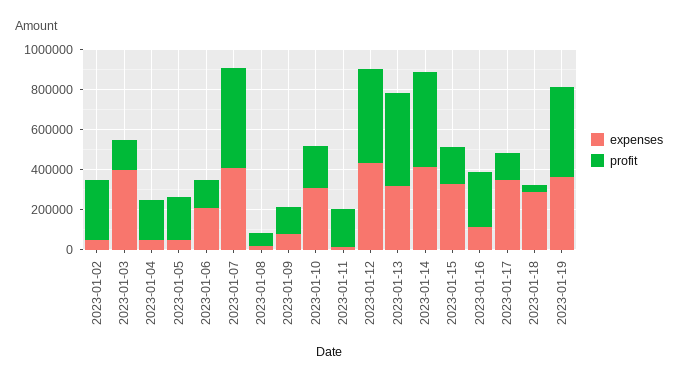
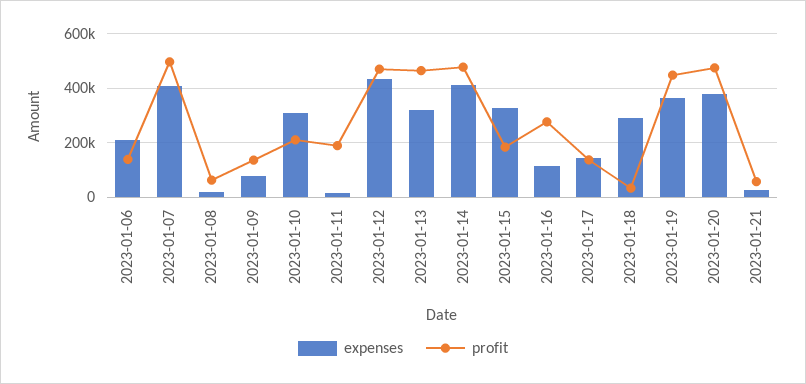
expenses, 2023-01-02: 50000 -> none
profit, 2023-01-02: 300000 -> none
expenses, 2023-01-03: 400000 -> none
profit, 2023-01-03: 150000 -> none
expenses, 2023-01-04: 50000 -> none
profit, 2023-01-04: 200000 -> none
expenses, 2023-01-05: 50000 -> none
profit, 2023-01-05: 200000 -> none
expenses, 2023-01-17: 350000 -> 150000
expenses, 2023-01-20: none -> 375000
profit, 2023-01-20: none -> 475000
expenses, 2023-01-21: none -> 25000
profit, 2023-01-21: none -> 50000

